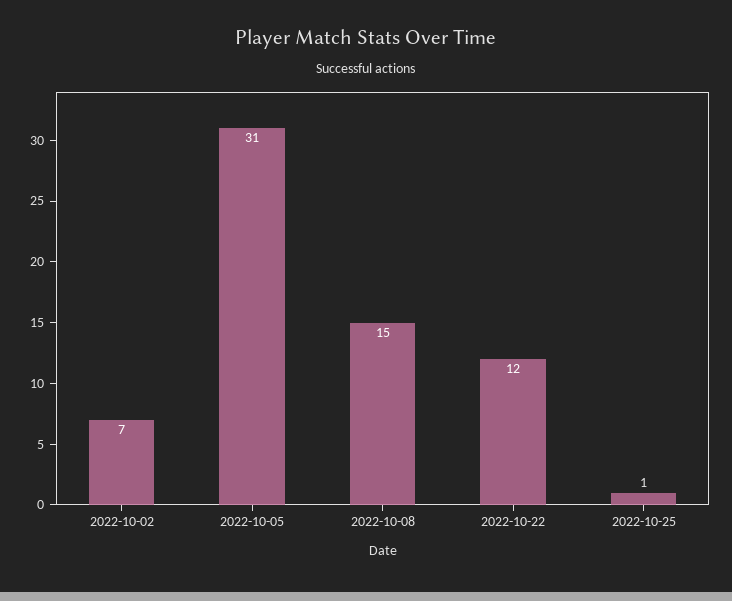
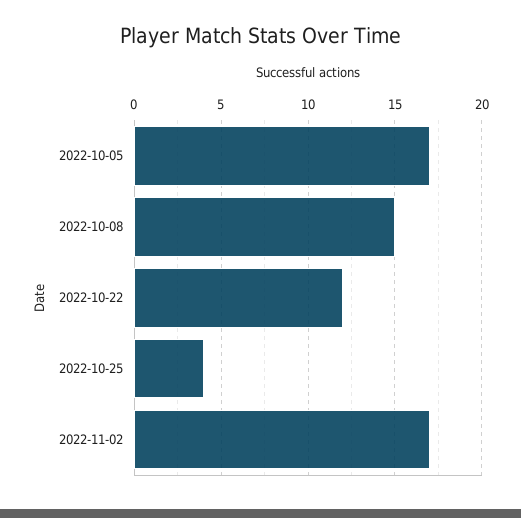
2022-10-02: 7 -> none
2022-10-05: 31 -> 17
2022-10-25: 1 -> 4
2022-11-02: none -> 17

